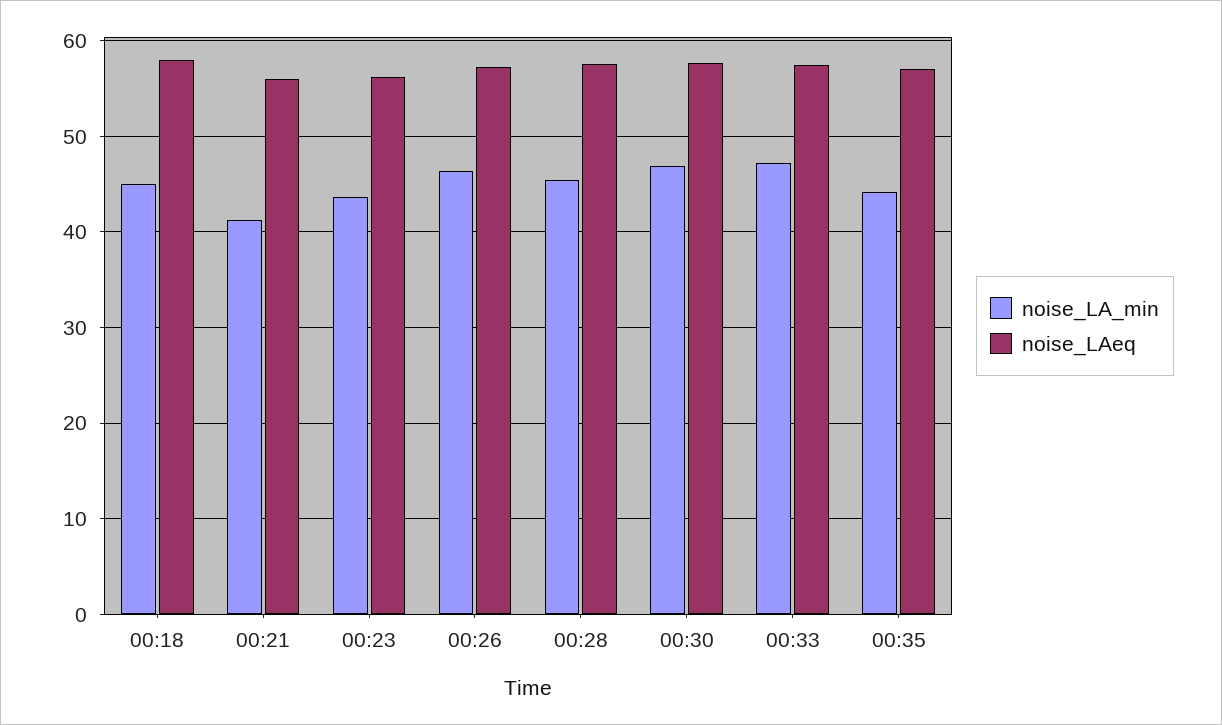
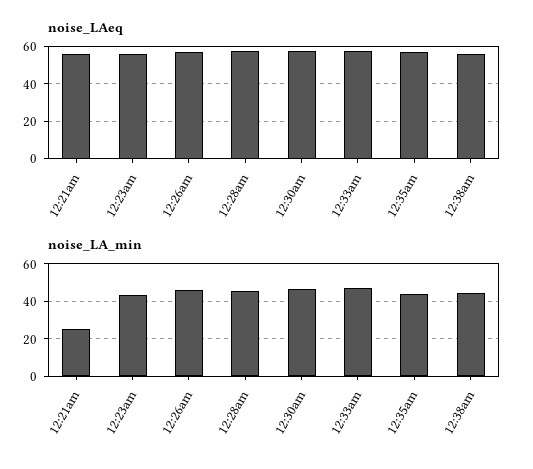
noise_LA_min, 00:18: 45 -> none
noise_LAeq, 00:18: 58 -> none
noise_LA_min, 00:21: 41 -> 25
noise_LAeq, 12:38am: none -> 55
noise_LA_min, 12:38am: none -> 45

